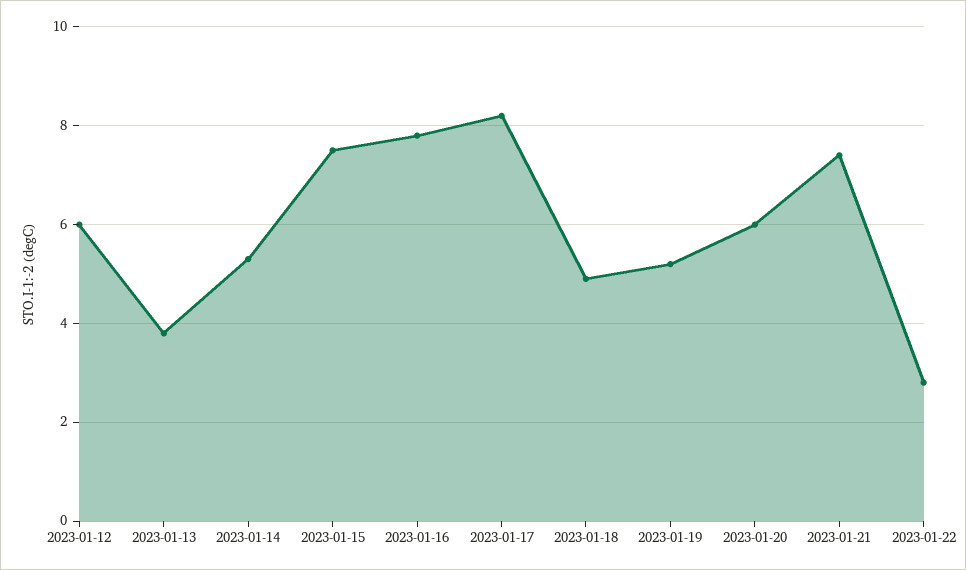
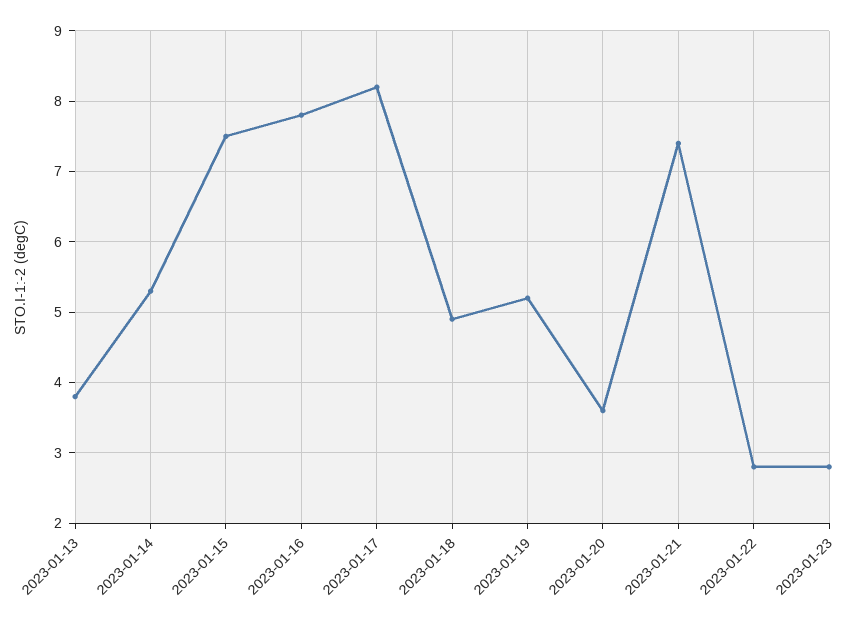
2023-01-12: 6 -> none
2023-01-20: 6 -> 3.6
2023-01-23: none -> 2.8

